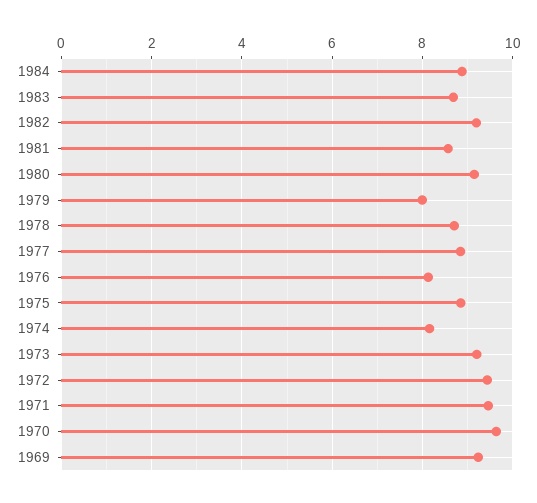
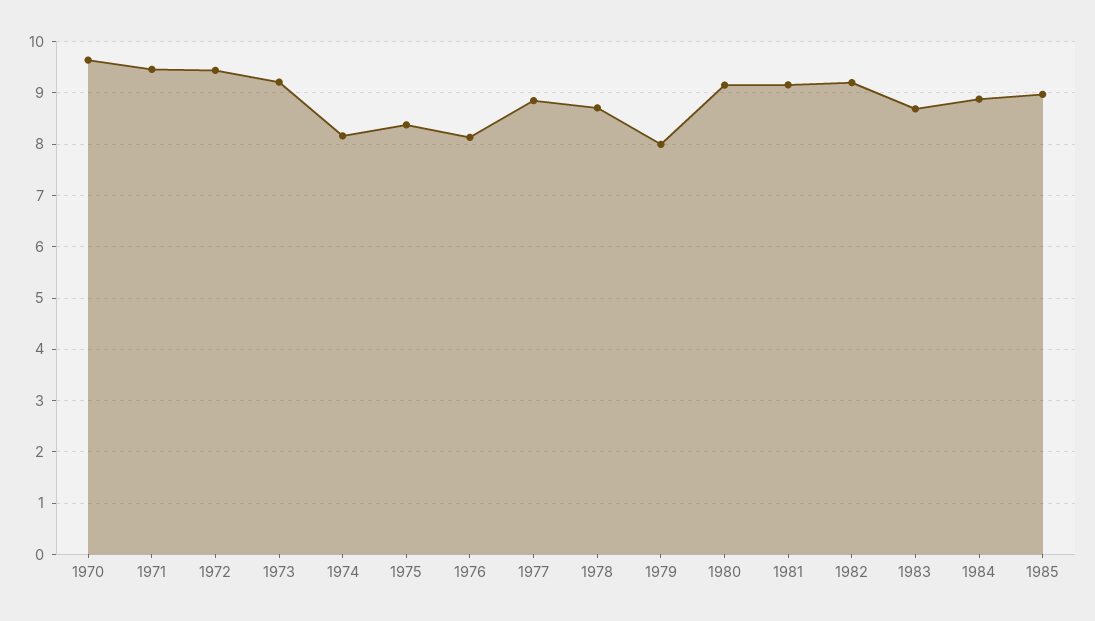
1981: 8.6 -> 9.2
1975: 8.8 -> 8.4
1969: 9.2 -> none
1985: none -> 9

